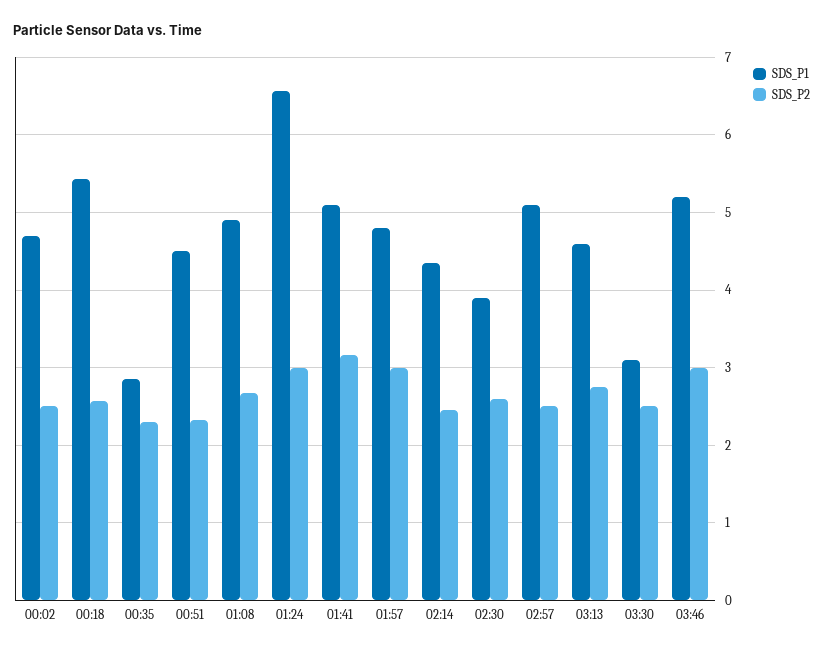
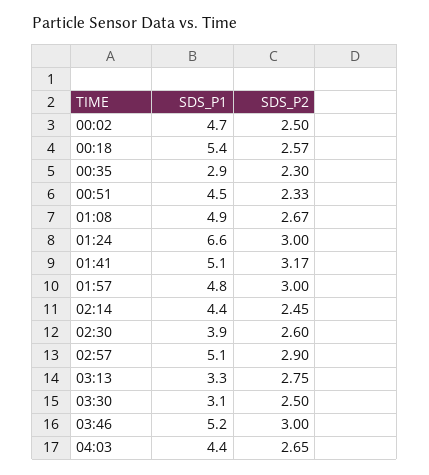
SDS_P2, 02:57: 2.5 -> 2.9
SDS_P1, 03:13: 4.6 -> 3.3
SDS_P1, 04:03: none -> 4.4
SDS_P2, 04:03: none -> 2.65

